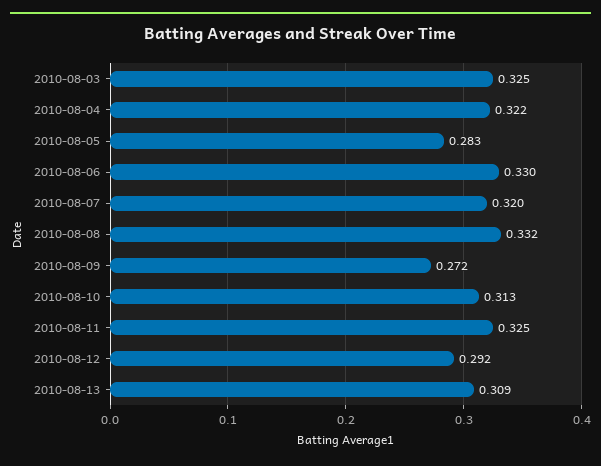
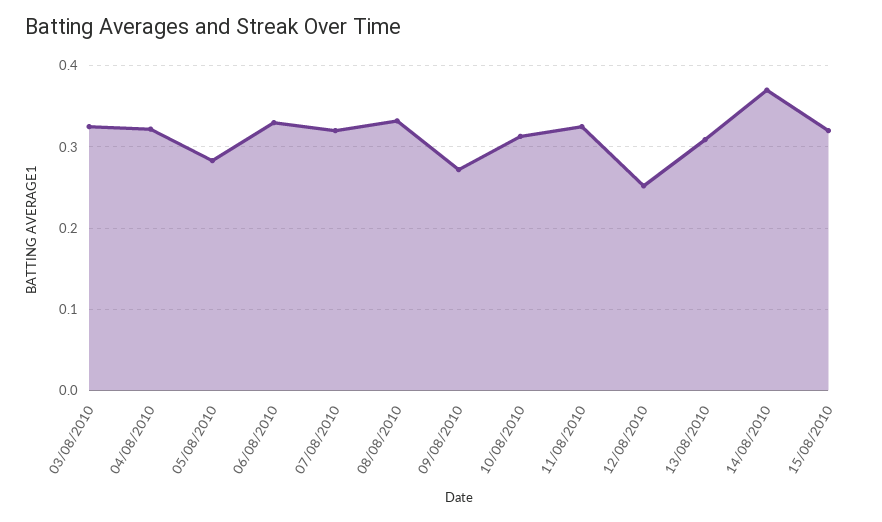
2010-08-12: 0.292 -> 0.25
14/08/2010: none -> 0.37
15/08/2010: none -> 0.32

